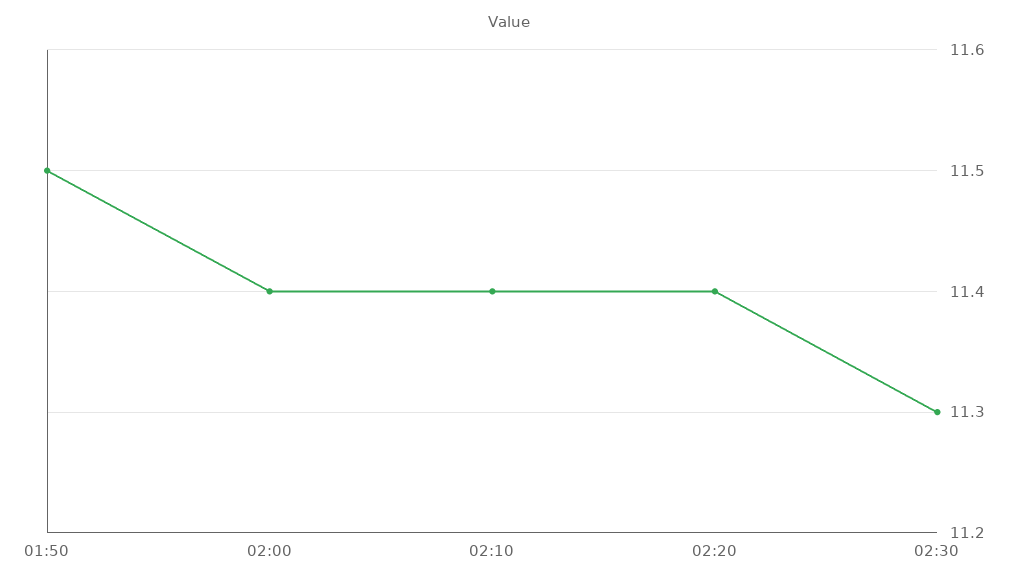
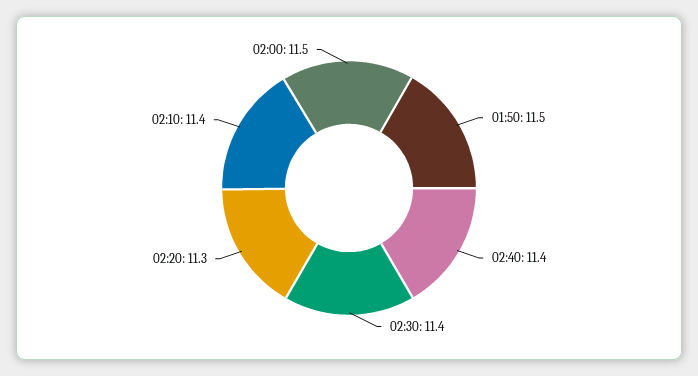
02:00: 11.4 -> 11.5
02:20: 11.4 -> 11.3
02:30: 11.3 -> 11.4
02:40: none -> 11.4

